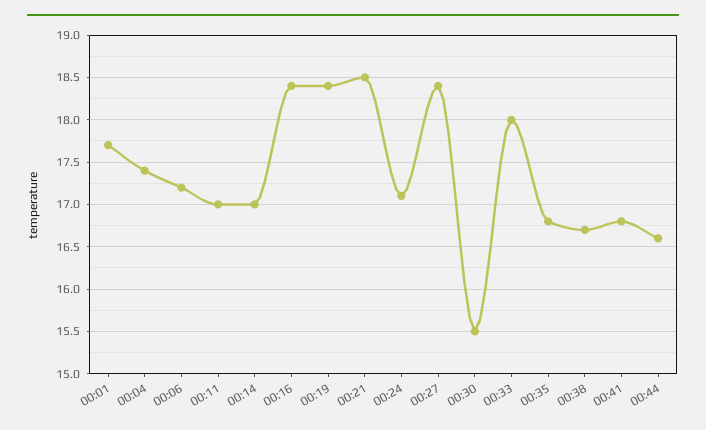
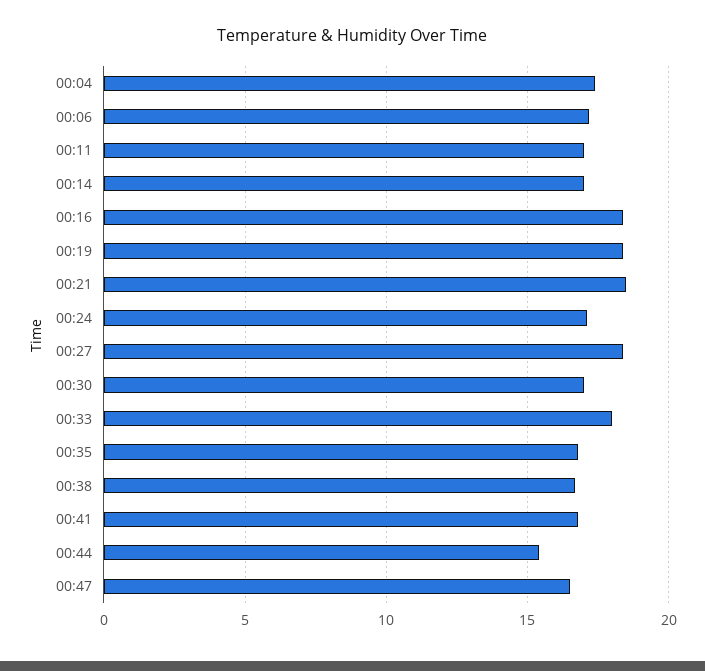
00:01: 17.7 -> none
00:30: 15.5 -> 17
00:44: 16.6 -> 15.5
00:47: none -> 16.5

